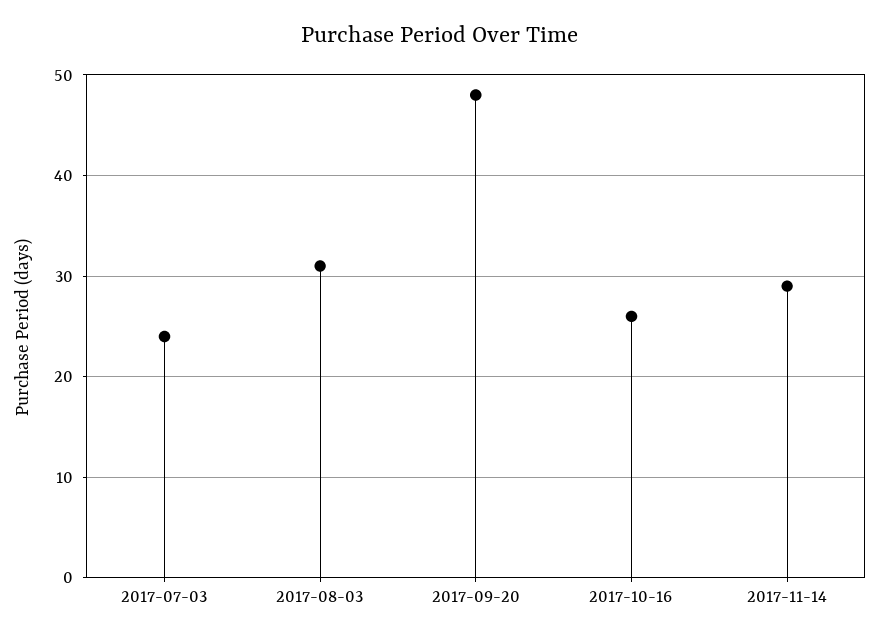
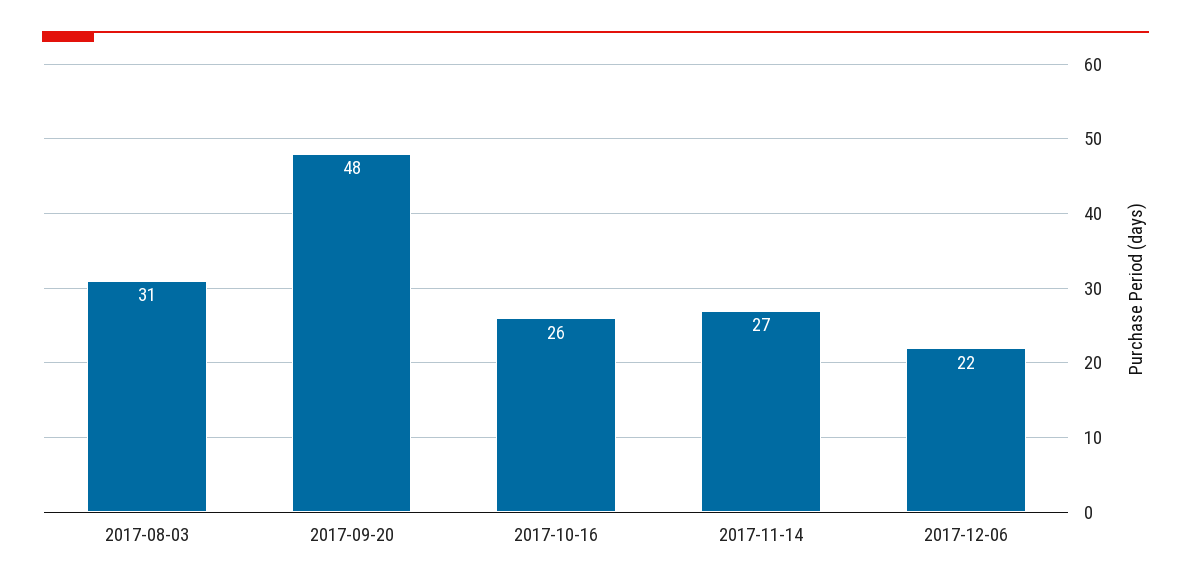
2017-07-03: 24 -> none
2017-11-14: 29 -> 27
2017-12-06: none -> 22

